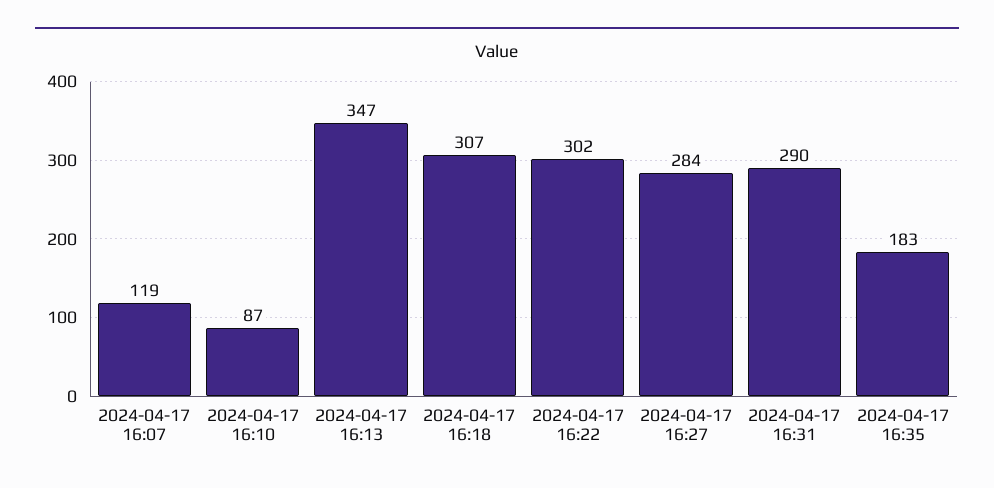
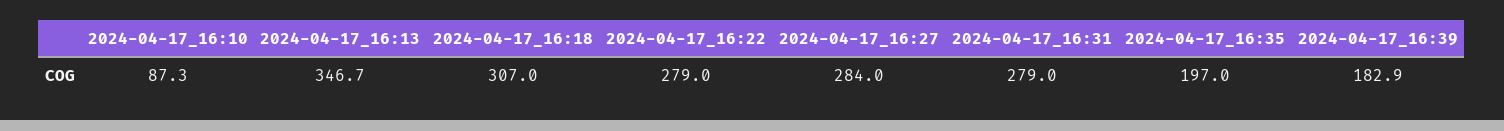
2024-04-17 16:07: 119 -> none
2024-04-17 16:22: 302 -> 279
2024-04-17 16:31: 290 -> 279
2024-04-17 16:35: 183 -> 197
2024-04-17_16:39: none -> 182.9

